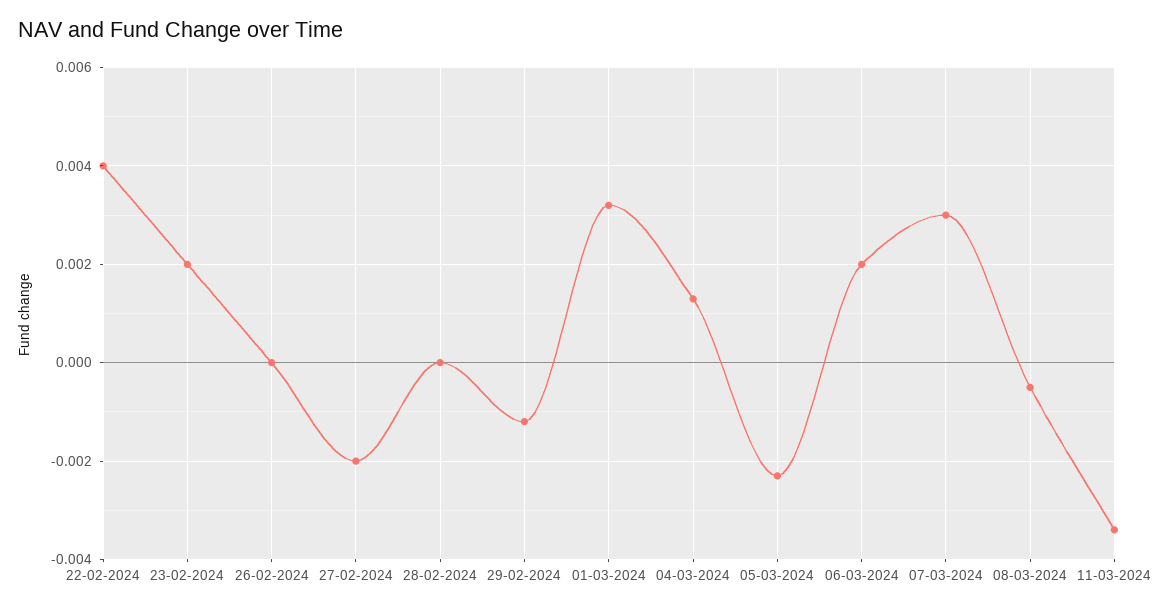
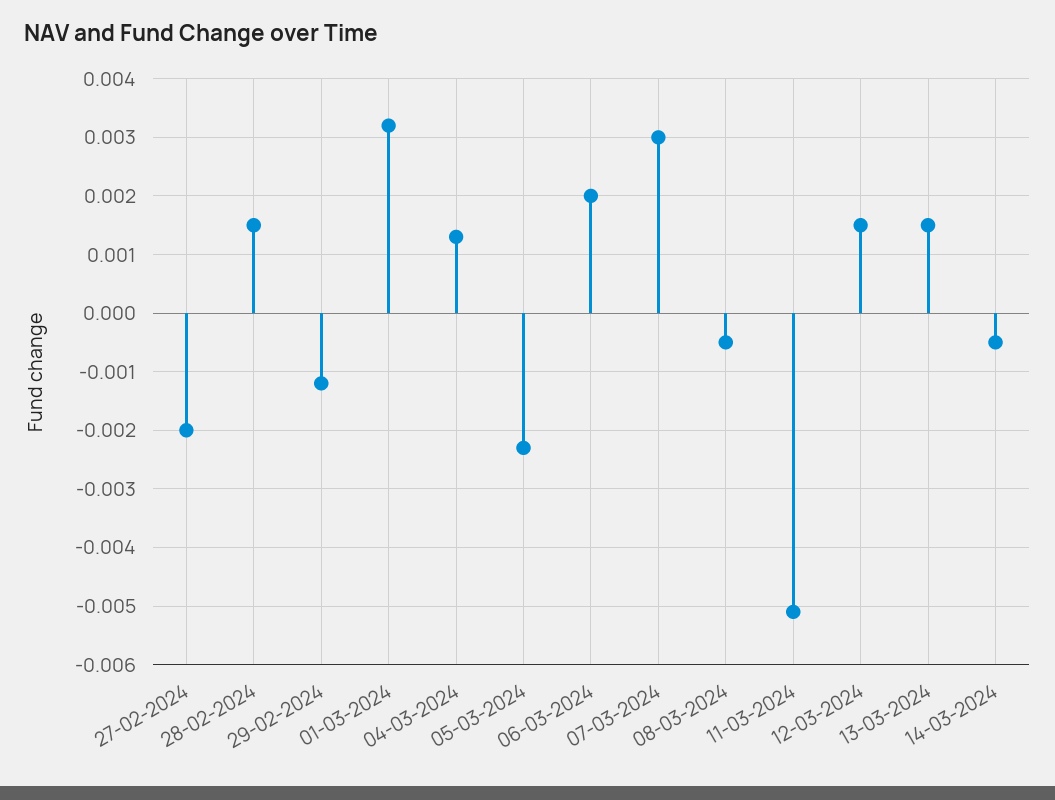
22-02-2024: 0.004 -> none
23-02-2024: 0.002 -> none
26-02-2024: 0 -> none
28-02-2024: 0 -> 0.0015
11-03-2024: -0.0035 -> -0.005
12-03-2024: none -> 0.0015
13-03-2024: none -> 0.0015
14-03-2024: none -> -0.0005

